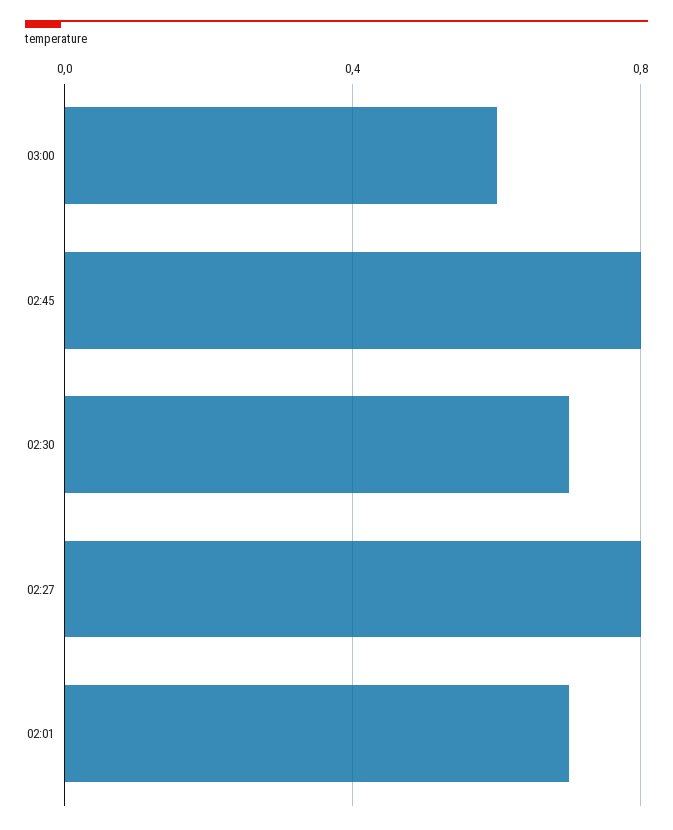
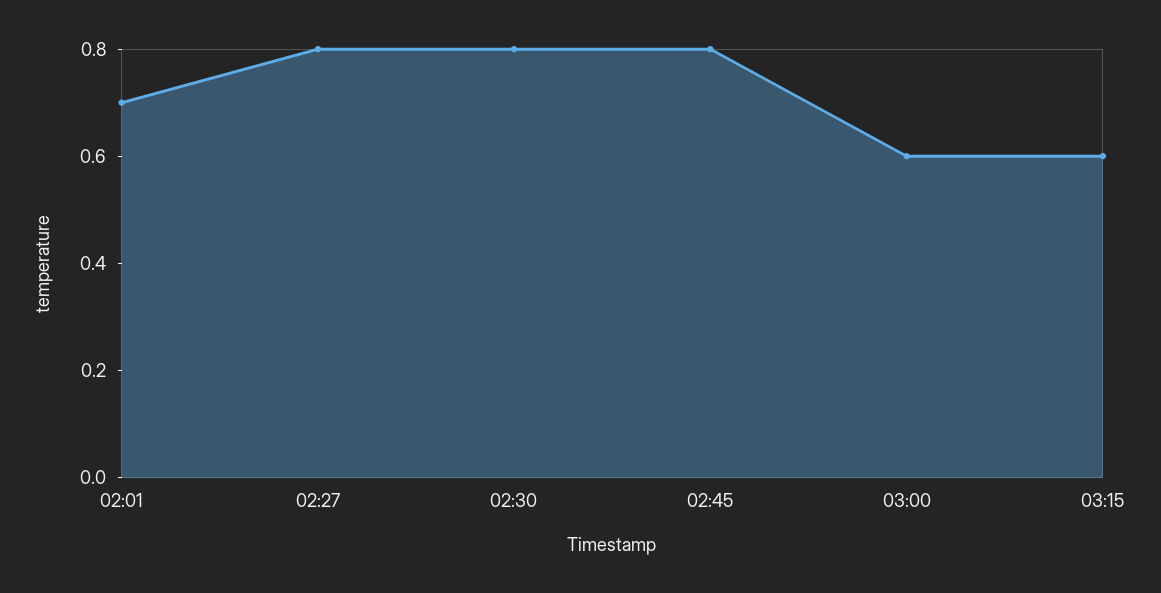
02:30: 0.7 -> 0.8
03:15: none -> 0.6

